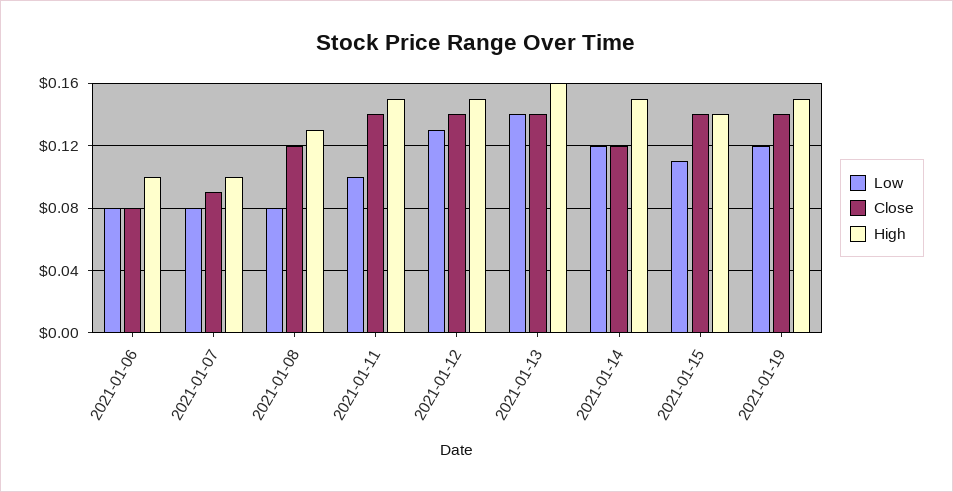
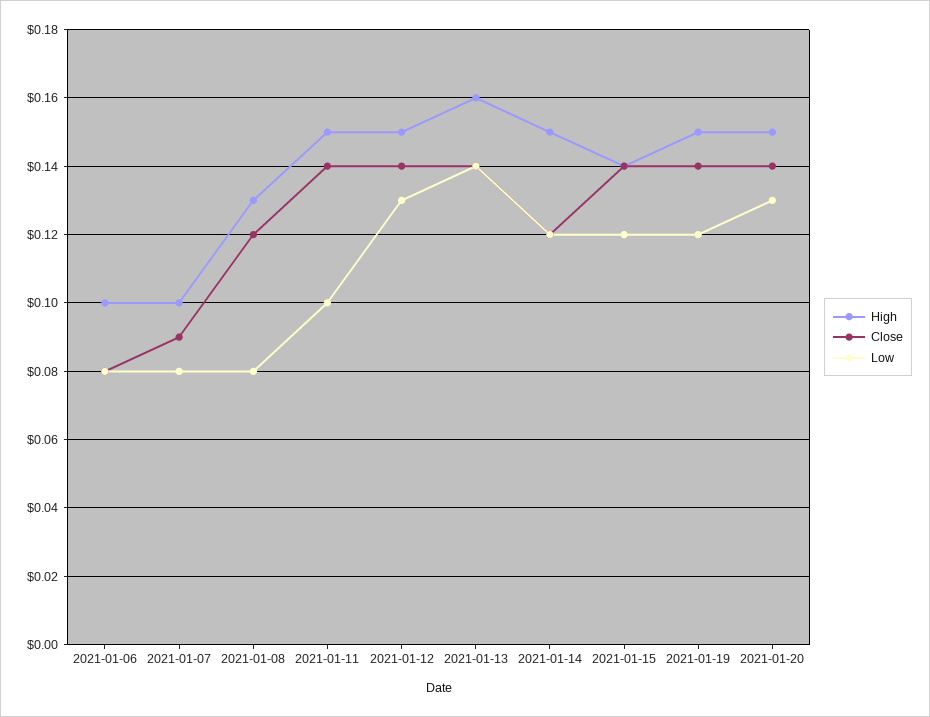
Low, 2021-01-15: 0.11 -> 0.12
High, 2021-01-20: none -> 0.15
Close, 2021-01-20: none -> 0.14
Low, 2021-01-20: none -> 0.13

